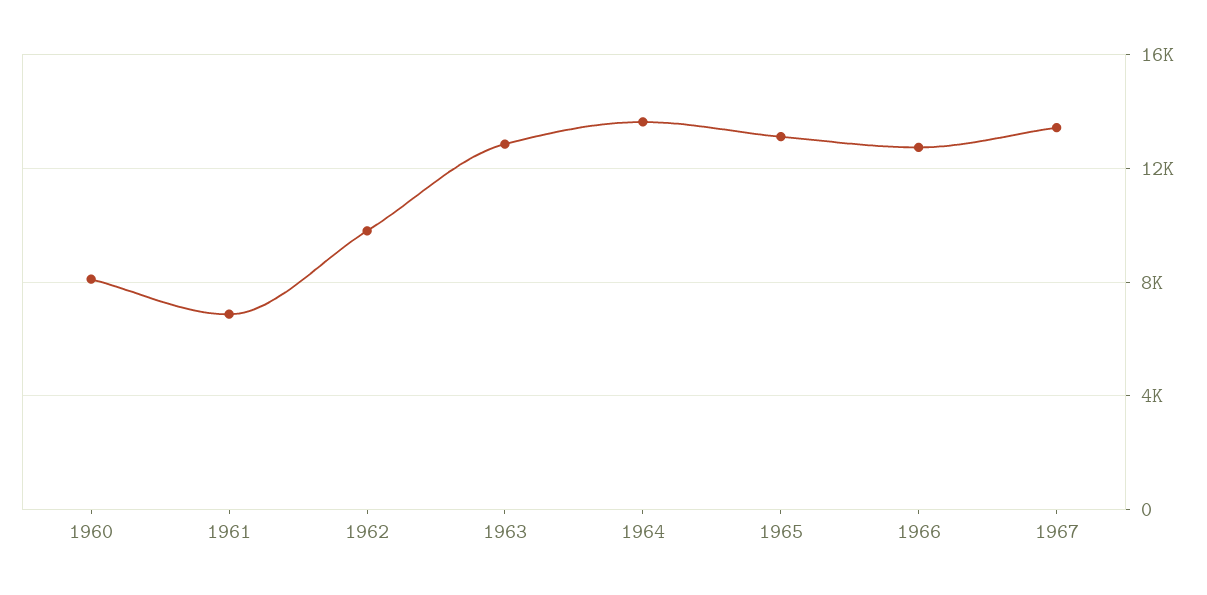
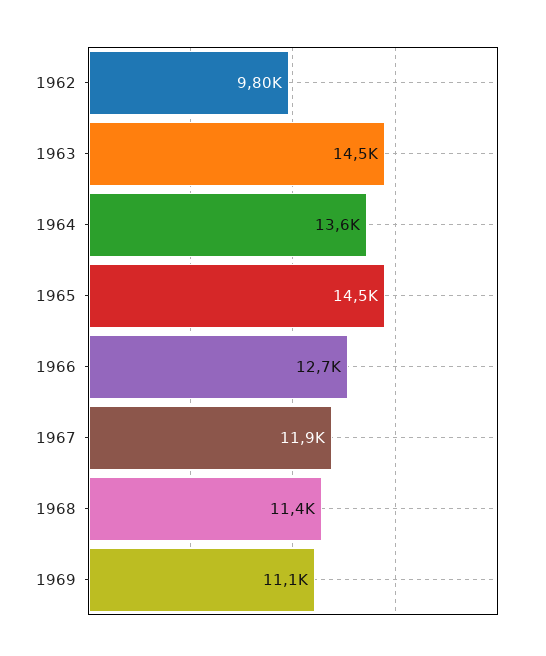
1960: 8000 -> none
1961: 7000 -> none
1963: 13000 -> 14500
1965: 13000 -> 14500
1967: 13500 -> 11900
1968: none -> 11400
1969: none -> 11100

